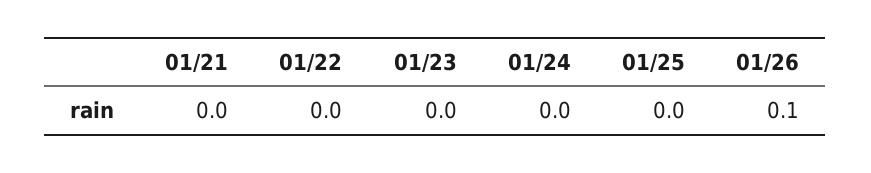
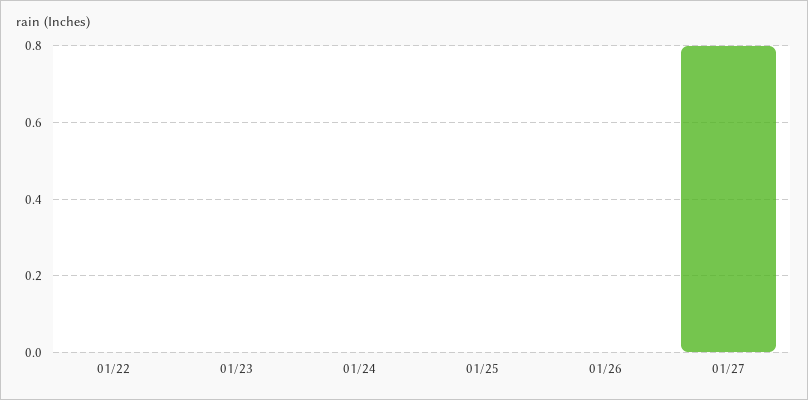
01/21: 0 -> none
01/26: 0.1 -> 0
01/27: none -> 0.8

